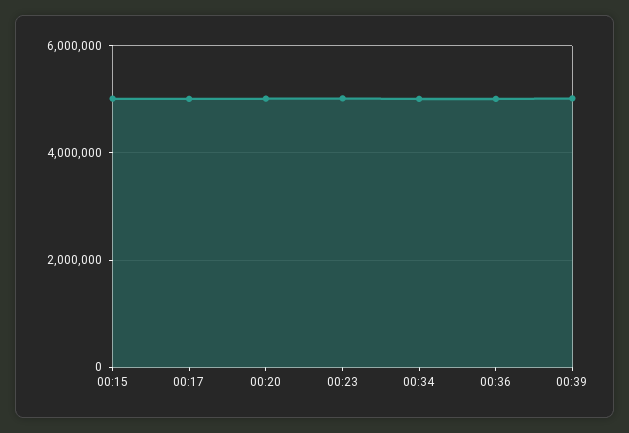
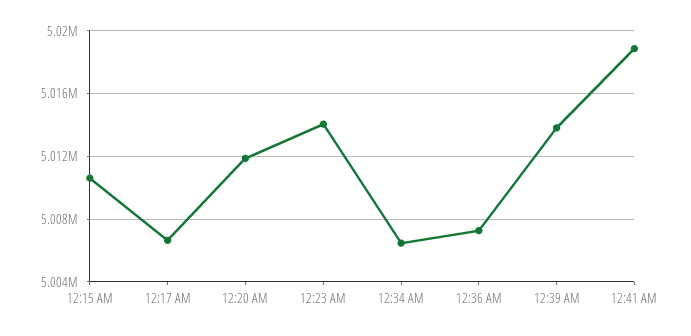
12:41 AM: none -> 5019000

